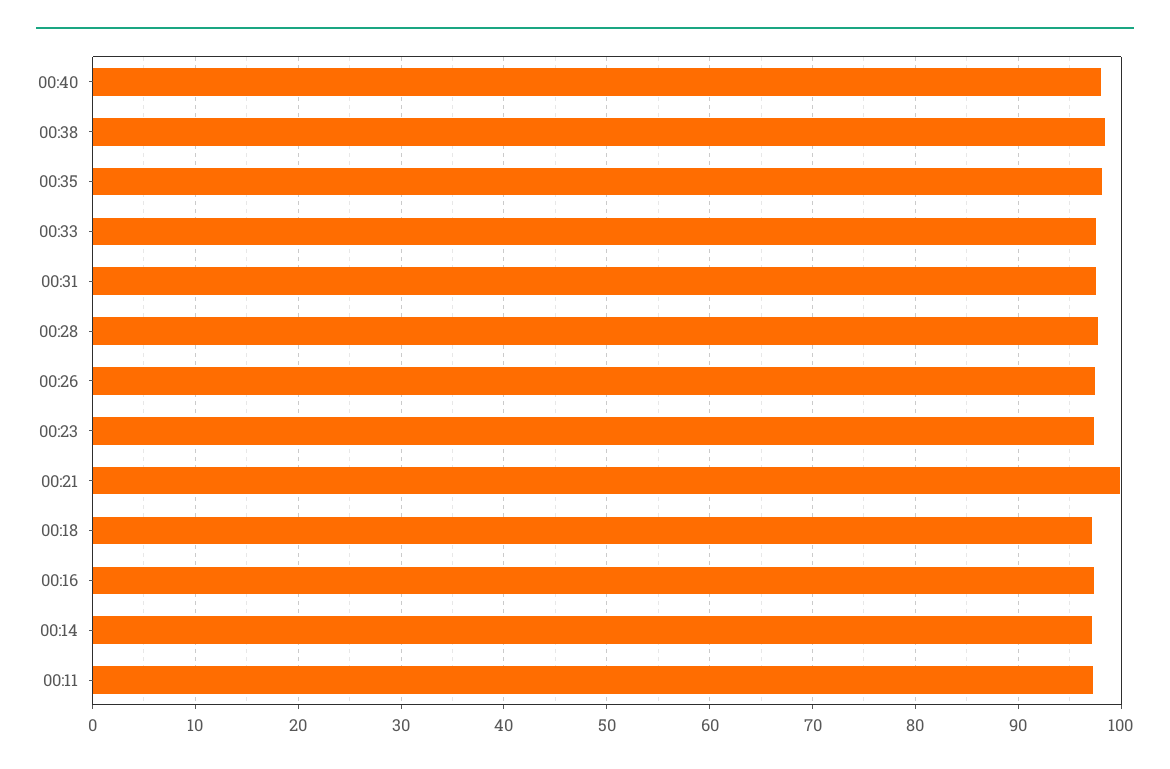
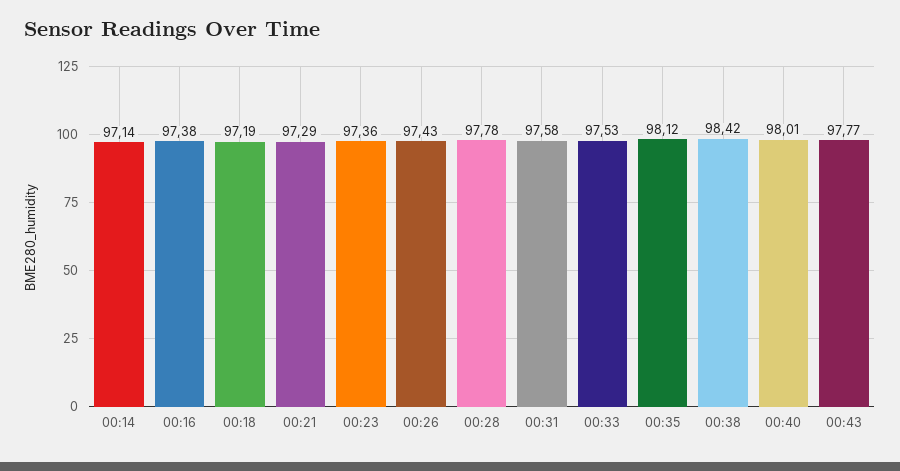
00:21: 100 -> 97.29
00:11: 97 -> none
00:43: none -> 97.77

